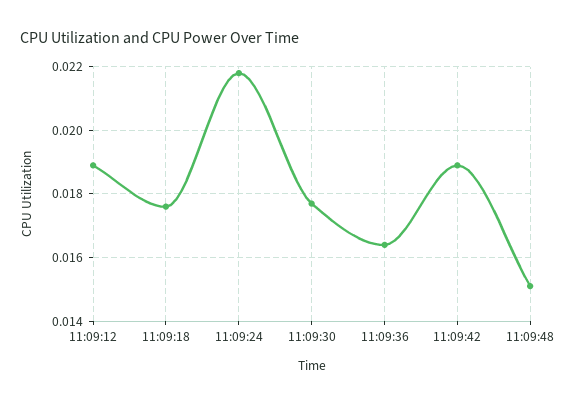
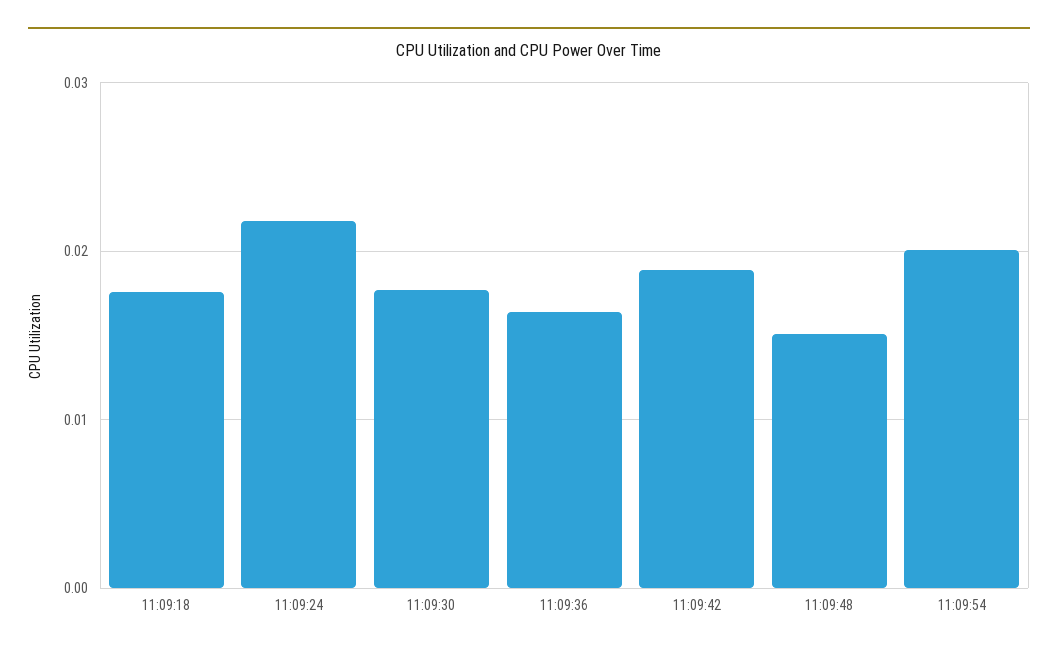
11:09:12: 0.019 -> none
11:09:54: none -> 0.02

